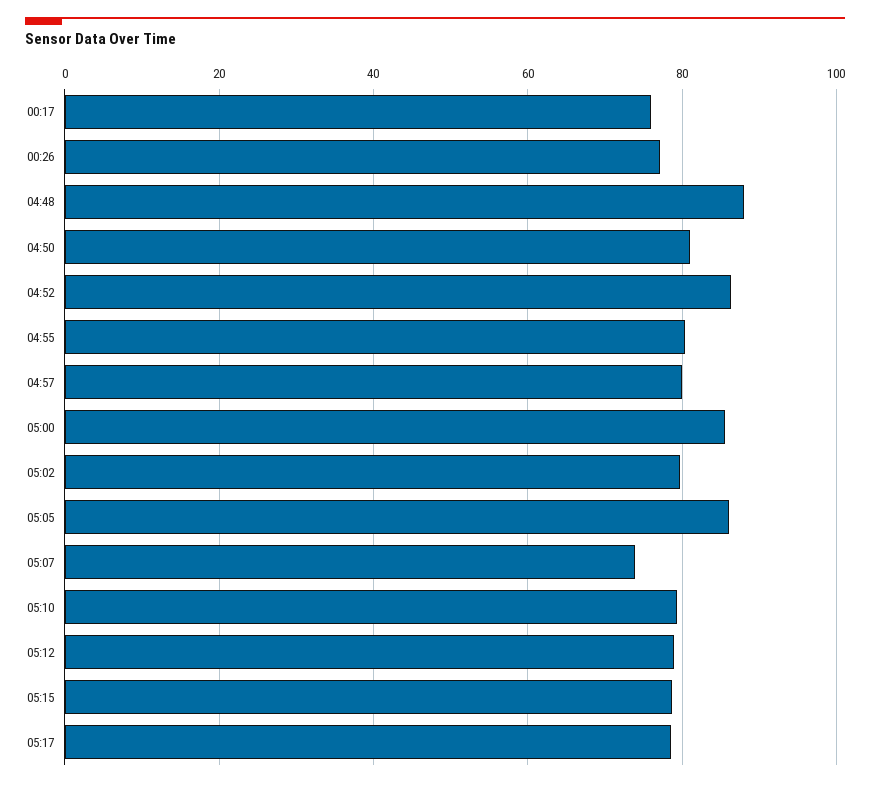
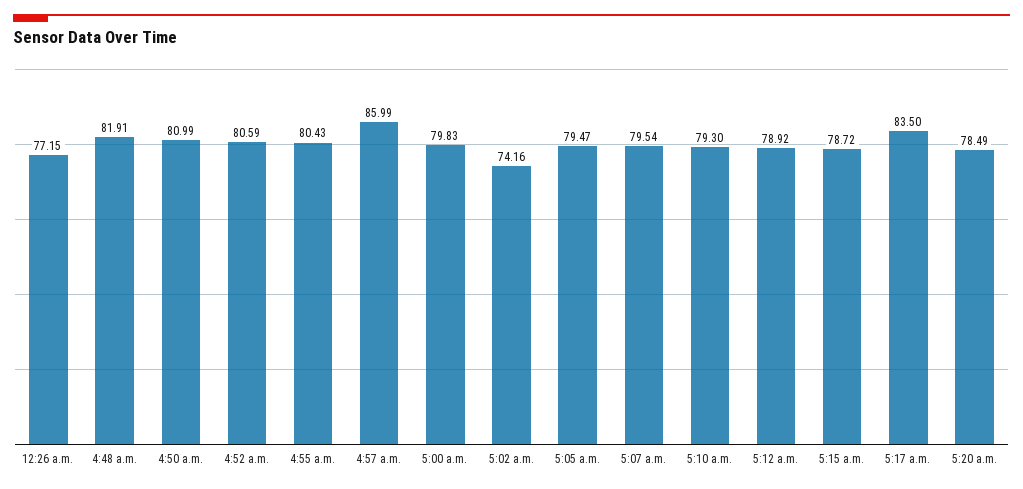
00:17: 76 -> none
04:48: 88 -> 81.91
04:52: 86 -> 80.59
04:57: 80 -> 85.99
05:00: 86 -> 79.83
05:02: 80 -> 74.16
05:05: 86 -> 79.47
05:07: 74 -> 79.54
05:17: 78 -> 83.5
5:20 a.m.: none -> 78.49

